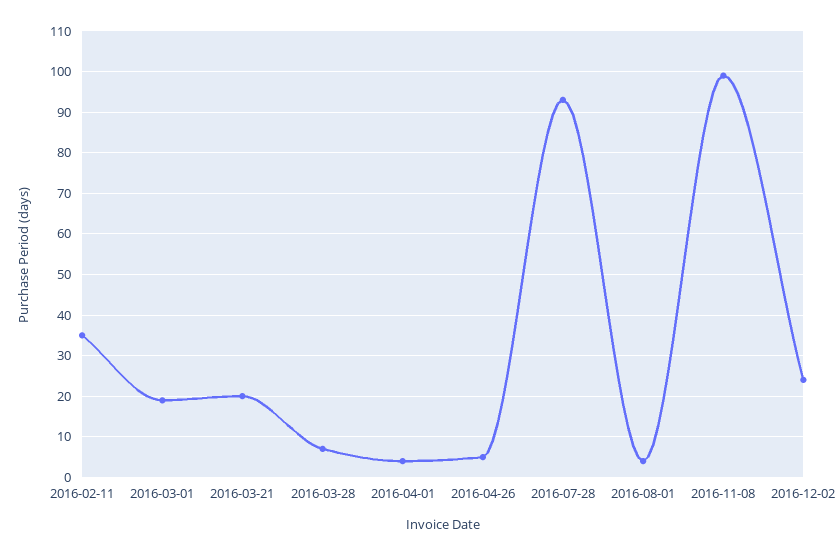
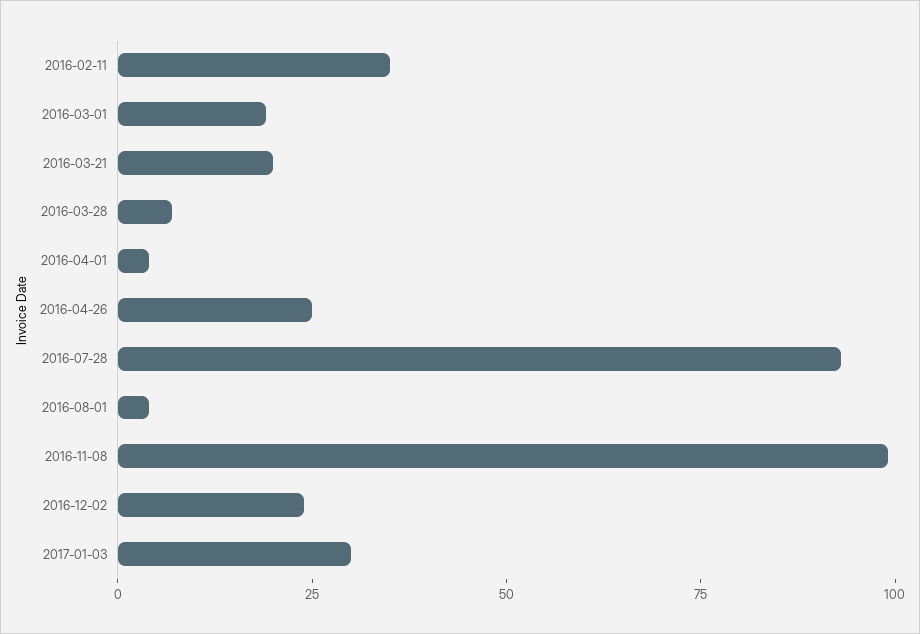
2016-04-26: 5 -> 25
2017-01-03: none -> 30

